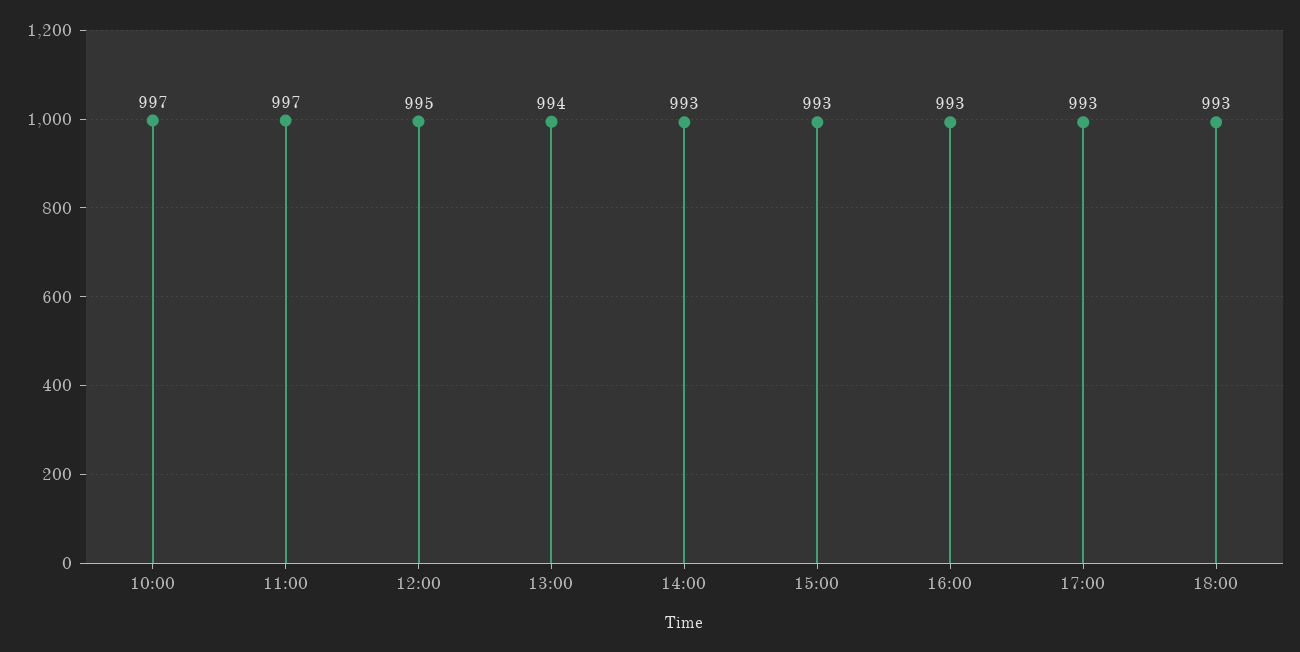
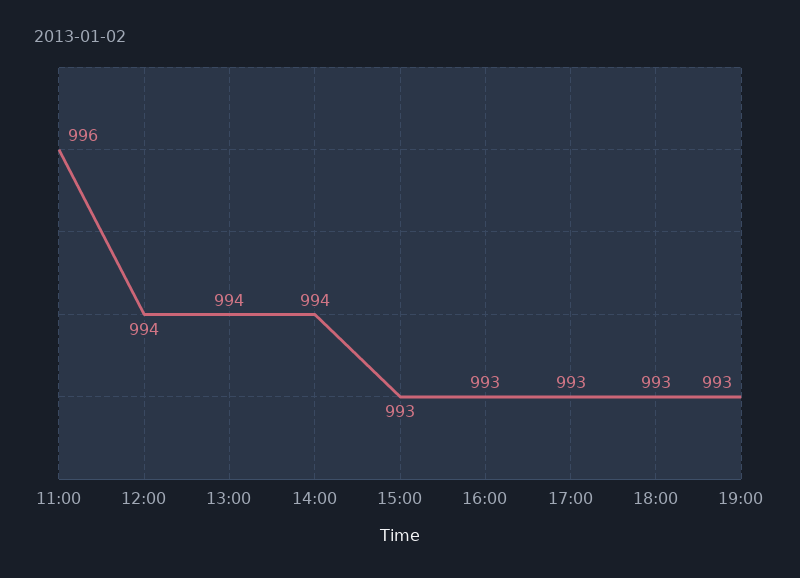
10:00: 997 -> none
11:00: 997 -> 996
12:00: 995 -> 994
14:00: 993 -> 994
19:00: none -> 993

